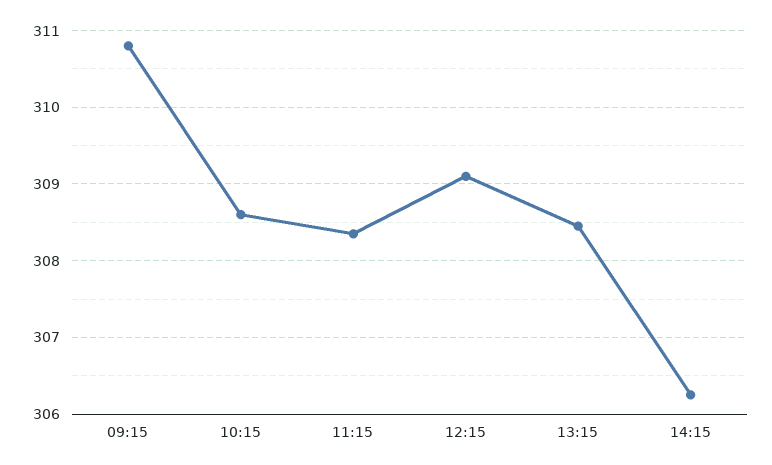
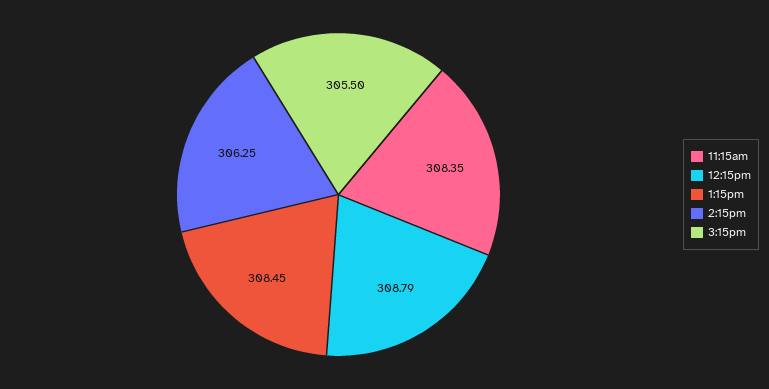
09:15: 310.8 -> none
10:15: 308.6 -> none
12:15: 309.1 -> 308.79
3:15pm: none -> 305.5

